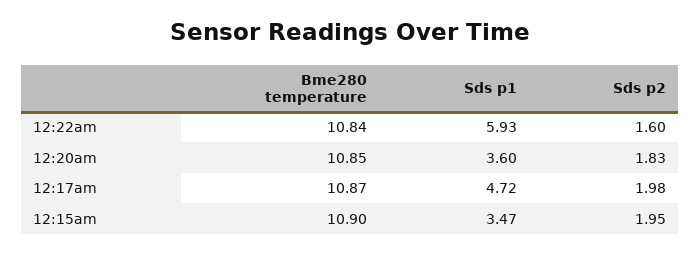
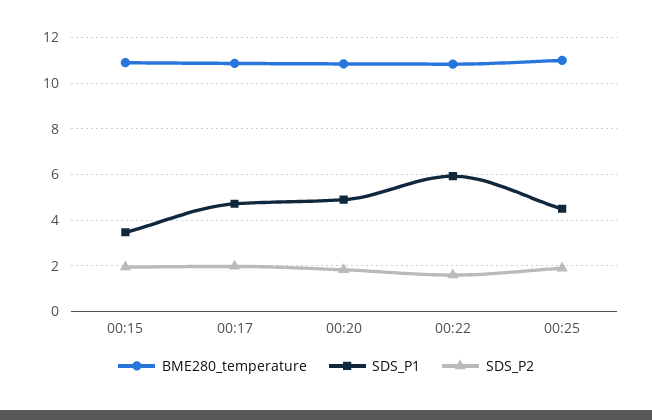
Sds p1, 12:20am: 3.6 -> 5
Bme280 temperature, 00:25: none -> 11
Sds p1, 00:25: none -> 4.5
Sds p2, 00:25: none -> 2

